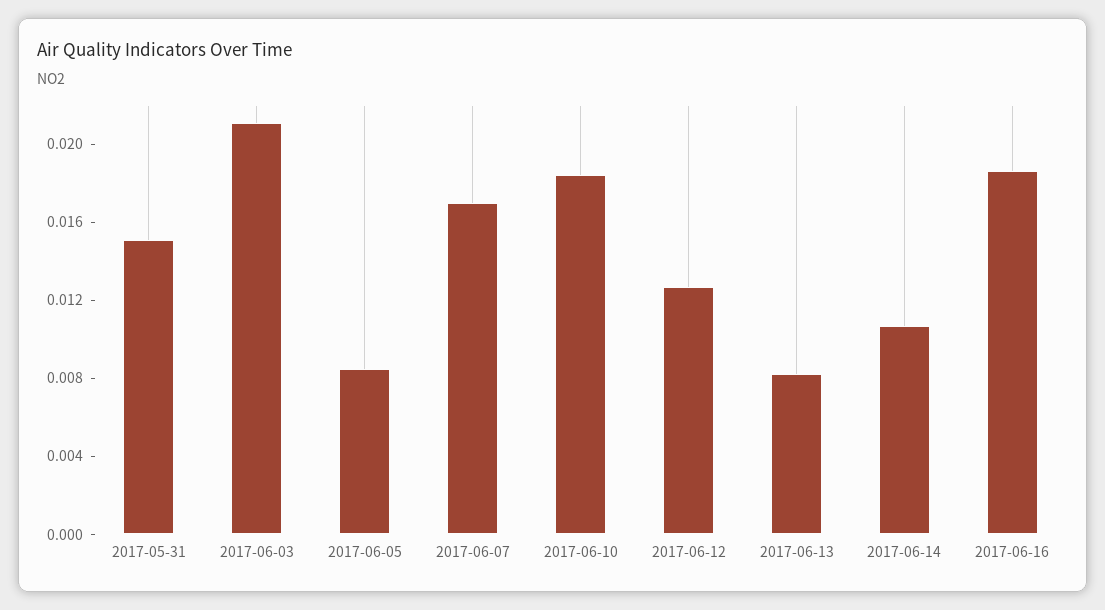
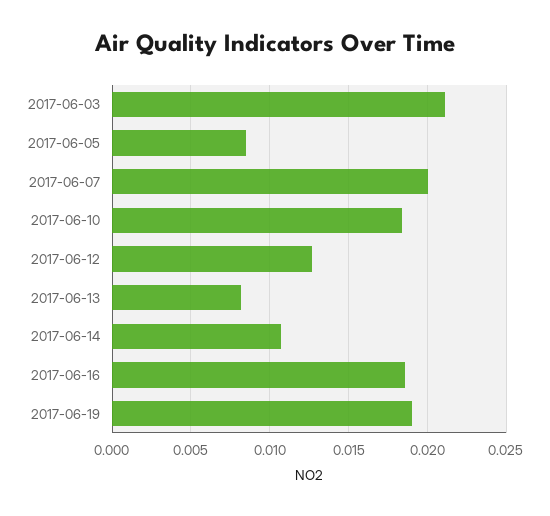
2017-05-31: 0.015 -> none
2017-06-07: 0.017 -> 0.02
2017-06-19: none -> 0.019

